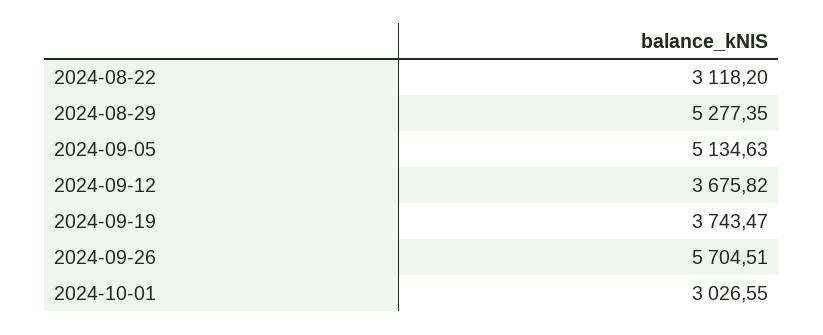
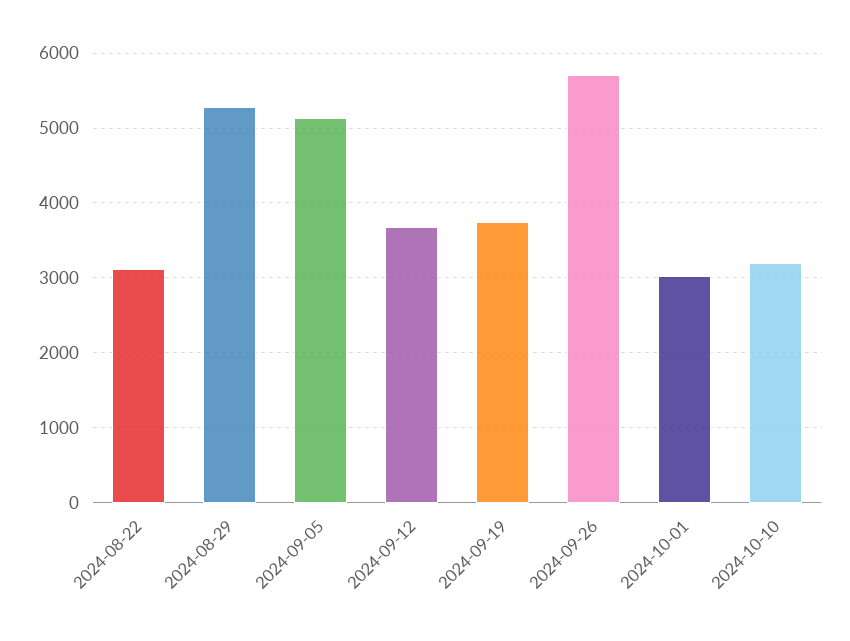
2024-10-10: none -> 3200

